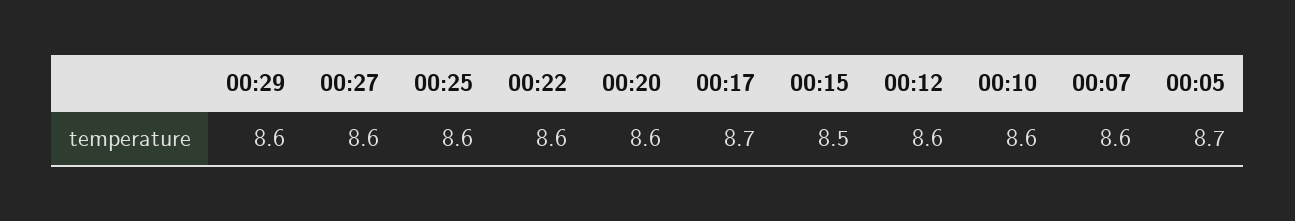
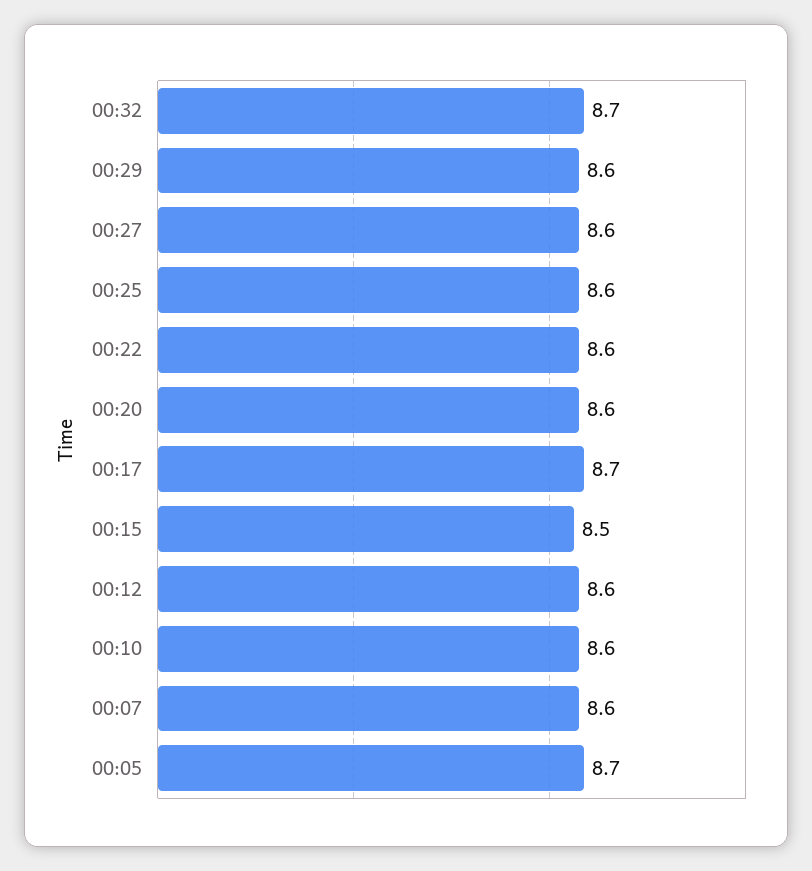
00:32: none -> 8.7

